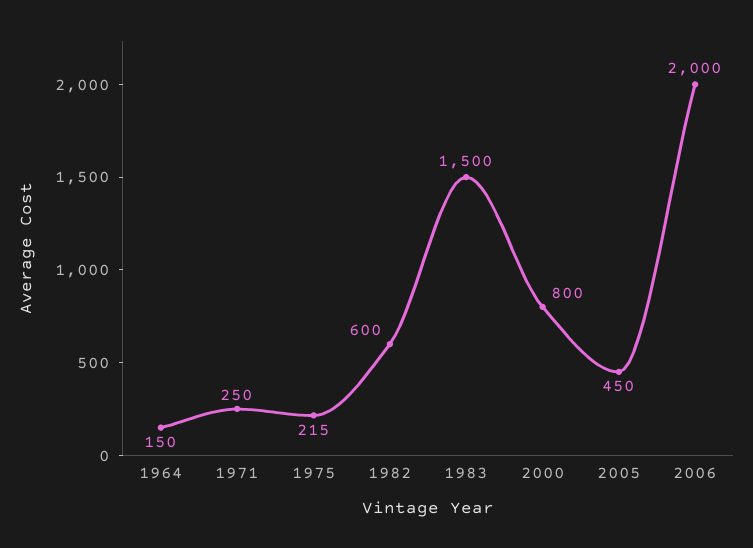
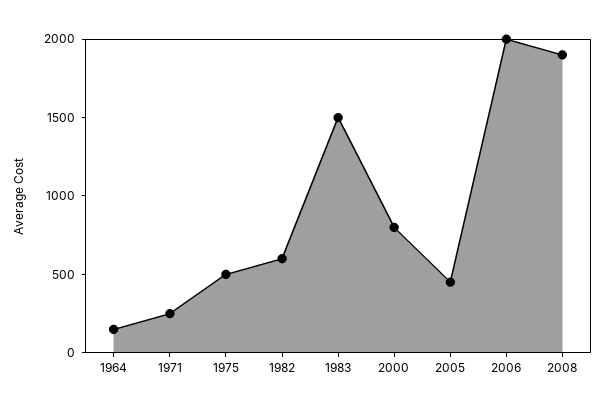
1975: 215 -> 500
2008: none -> 1900

